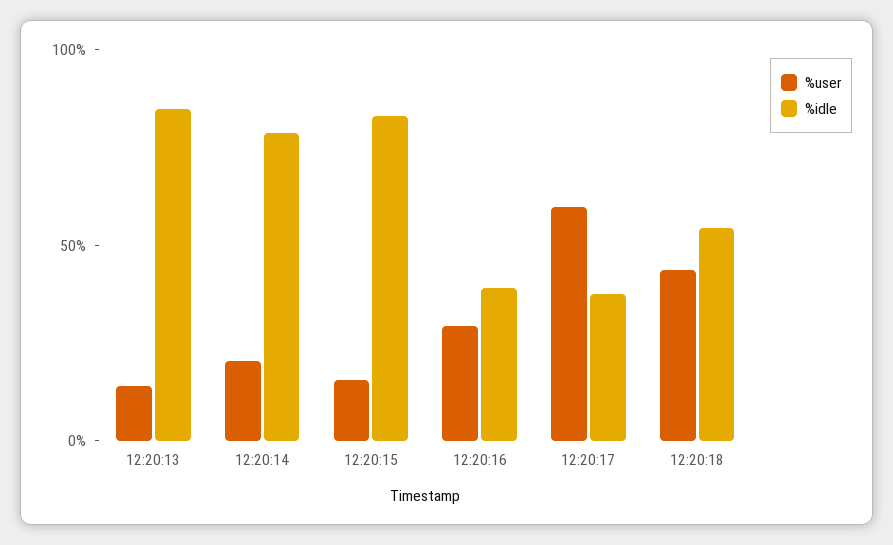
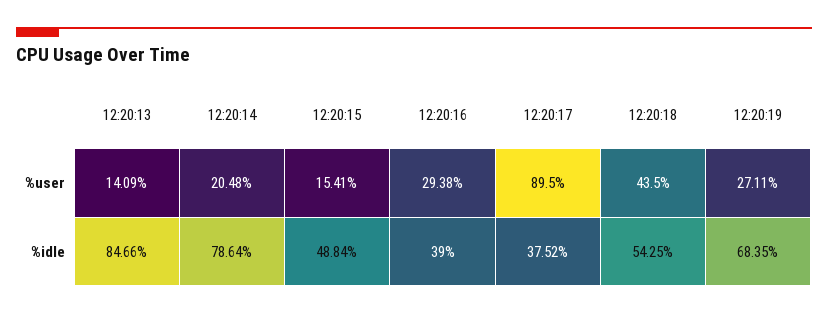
%idle, 12:20:15: 80 -> 48.84
%user, 12:20:17: 60 -> 89.5
%user, 12:20:19: none -> 27.11
%idle, 12:20:19: none -> 68.35

